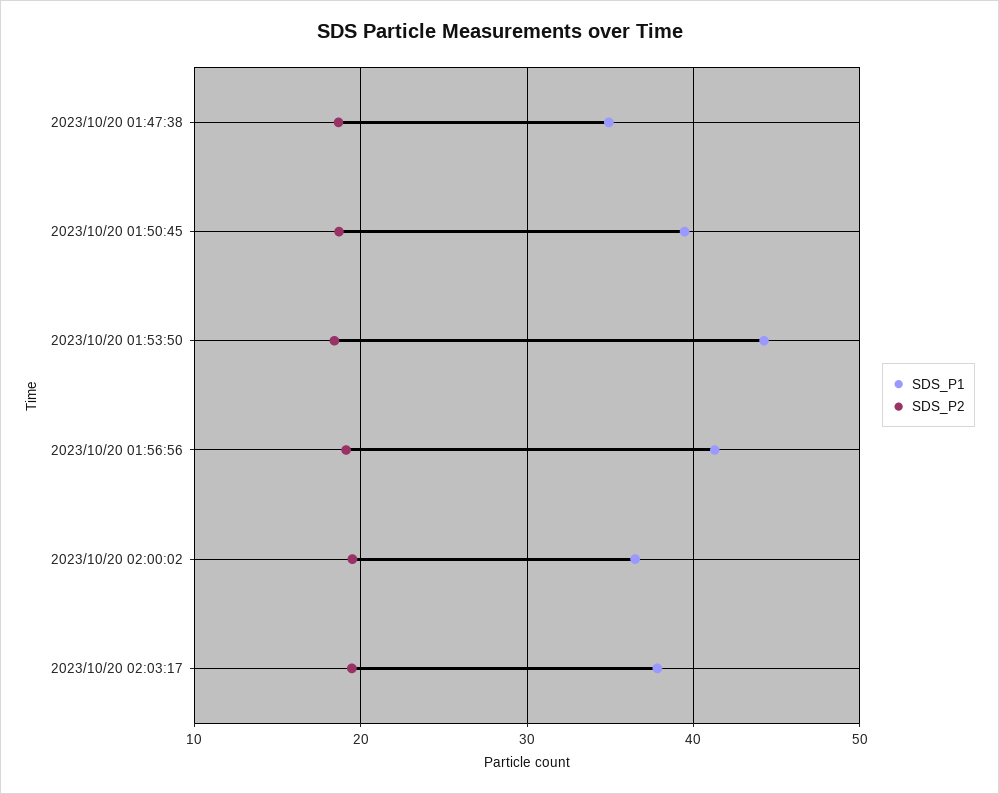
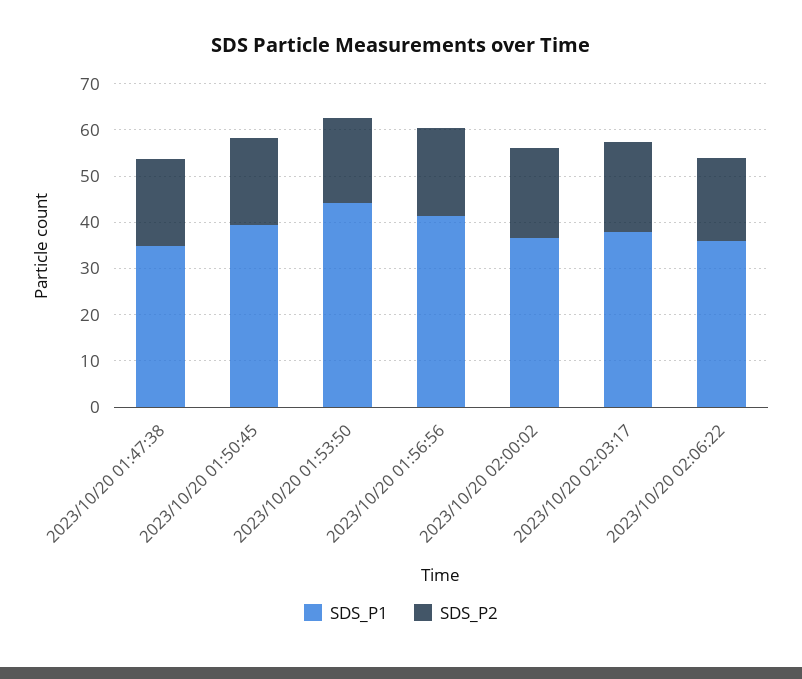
SDS_P1, 2023/10/20 02:06:22: none -> 36
SDS_P2, 2023/10/20 02:06:22: none -> 18

